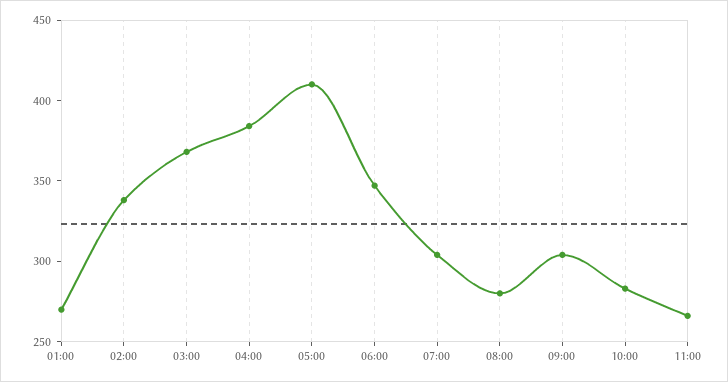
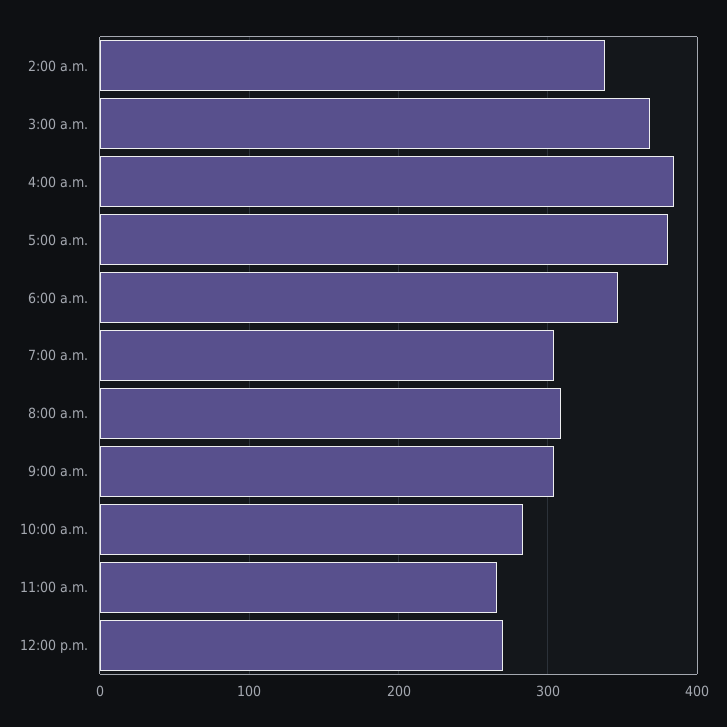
01:00: 270 -> none
05:00: 410 -> 380
08:00: 280 -> 310
12:00 p.m.: none -> 270

